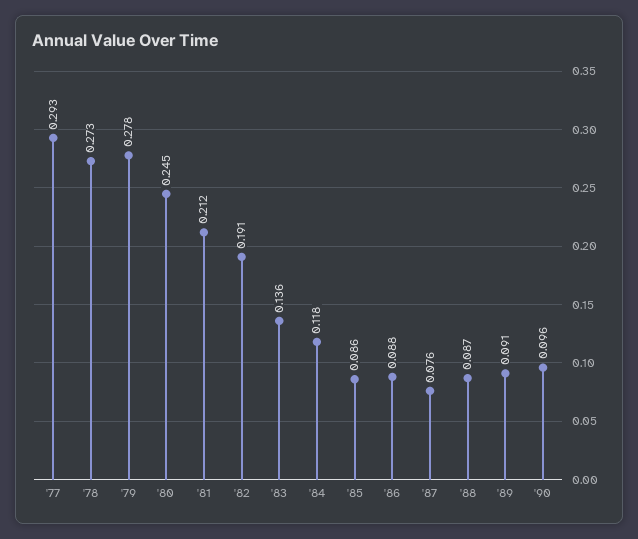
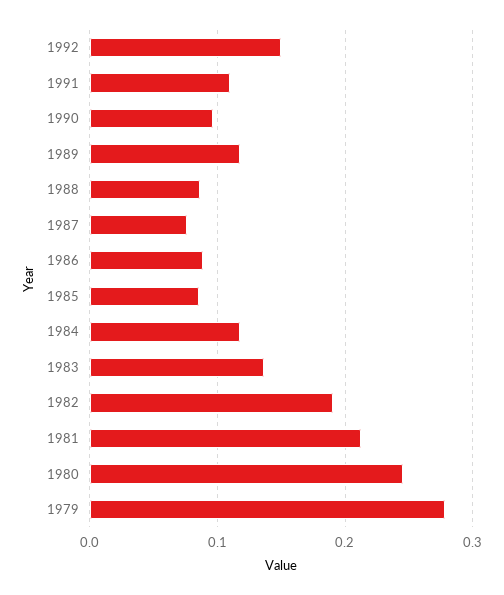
'77: 0.293 -> none
'78: 0.273 -> none
'89: 0.091 -> 0.12
1992: none -> 0.15
1991: none -> 0.11

